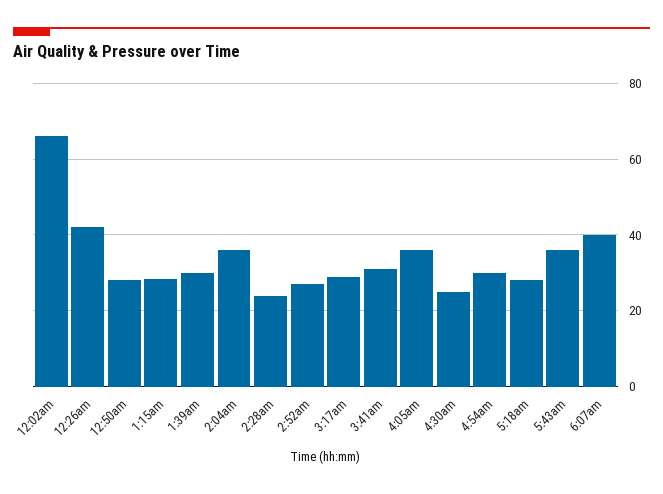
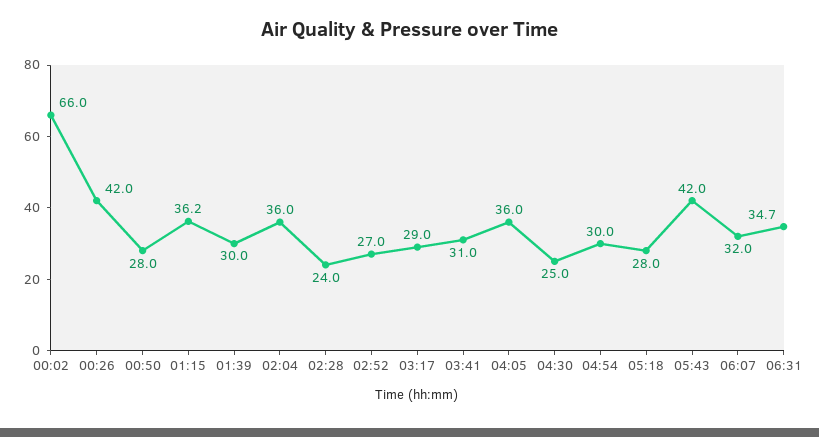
1:15am: 28 -> 36.2
5:43am: 36 -> 42
6:07am: 40 -> 32
06:31: none -> 34.7

